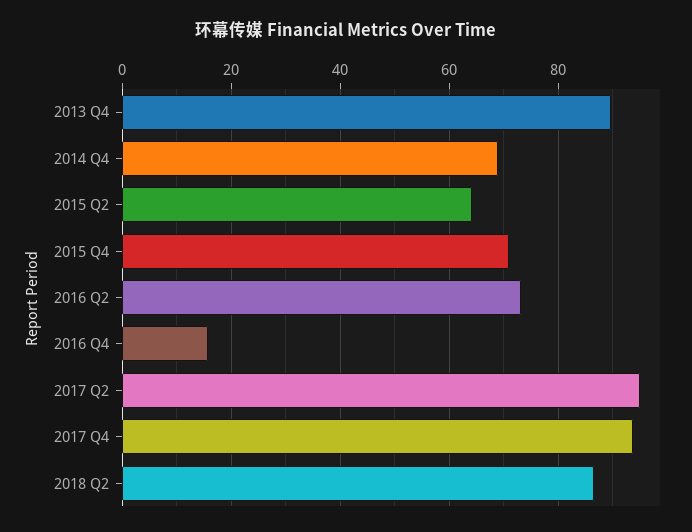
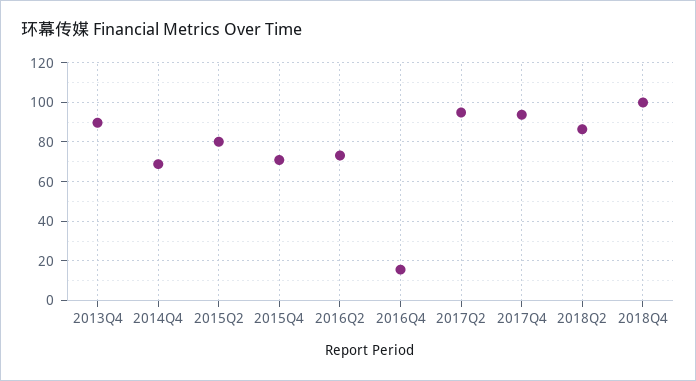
2015 Q2: 64 -> 80
2018Q4: none -> 100

